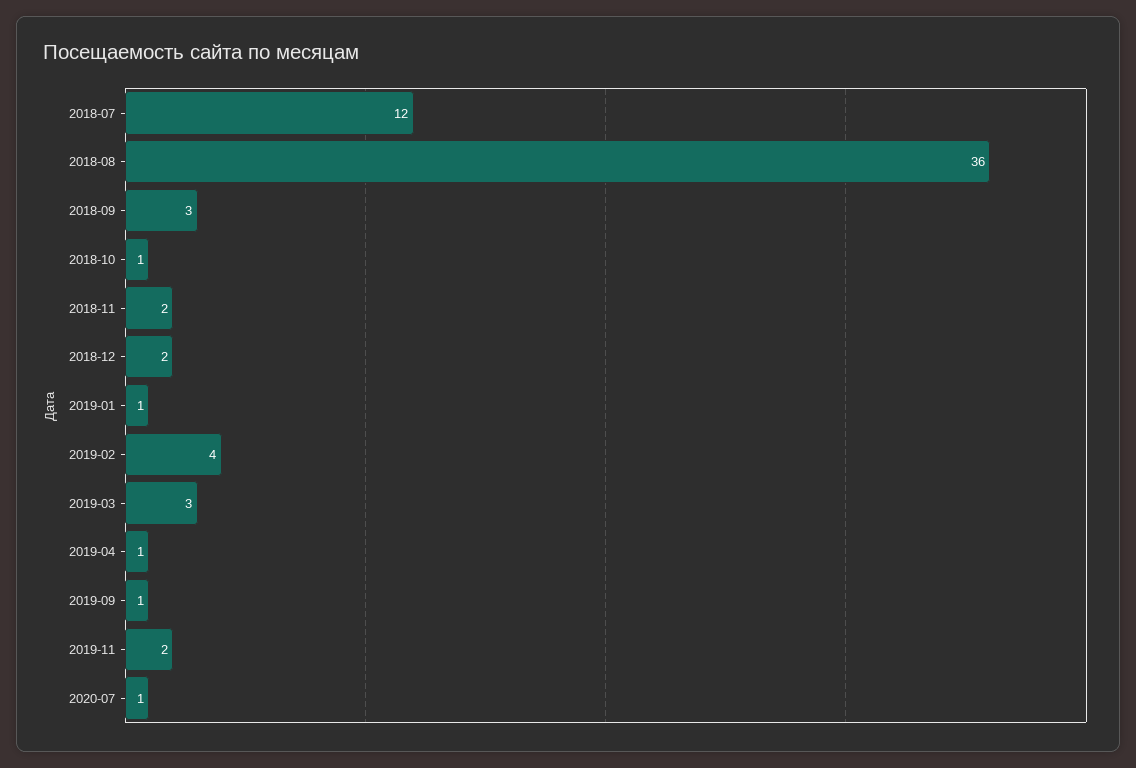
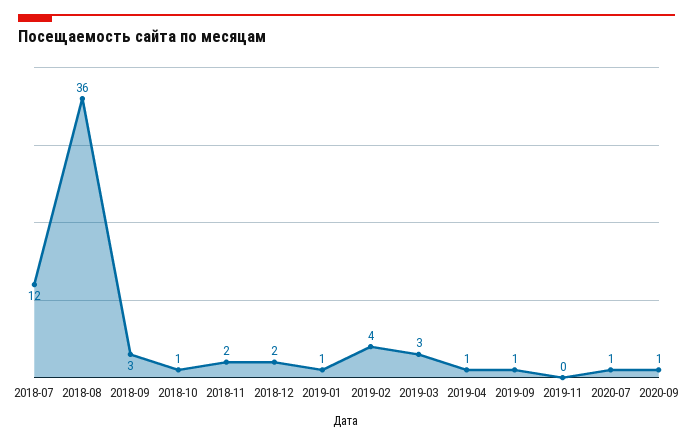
2019-11: 2 -> 0
2020-09: none -> 1

